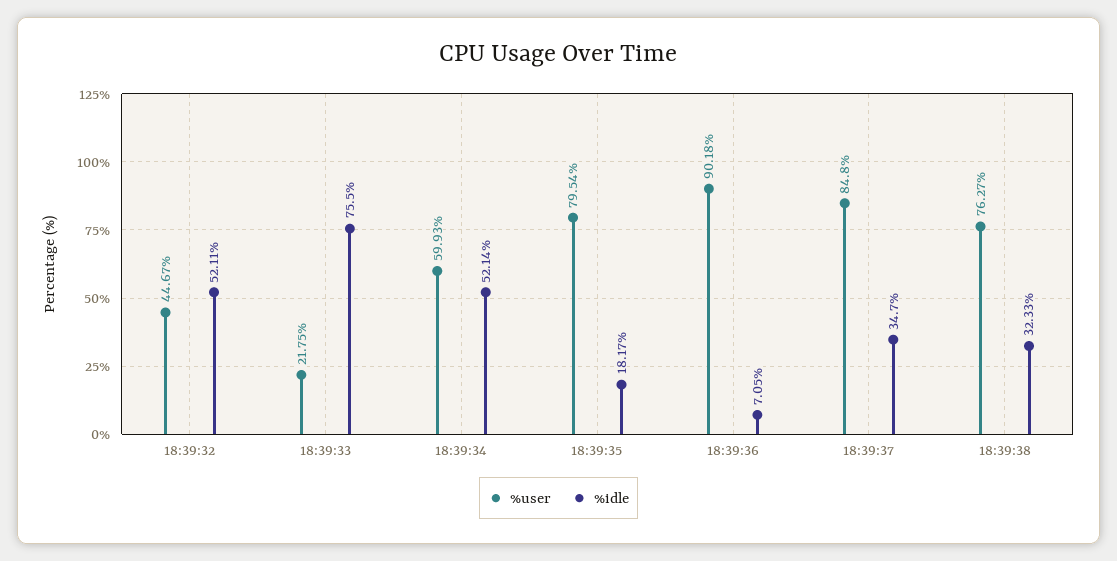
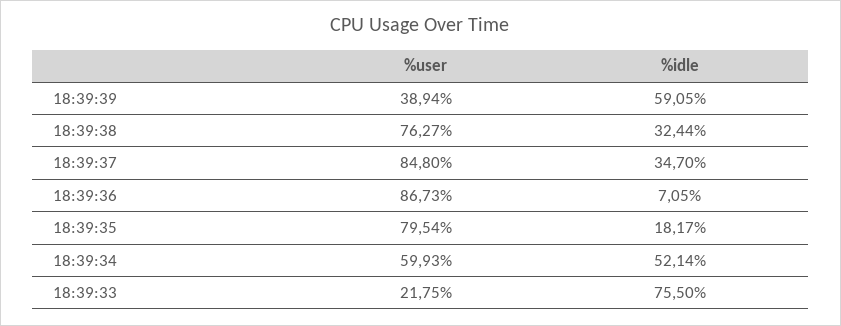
%user, 18:39:32: 44.67 -> none
%idle, 18:39:32: 52.11 -> none
%user, 18:39:36: 90.18 -> 86.73
%idle, 18:39:38: 32.33 -> 32.44
%user, 18:39:39: none -> 38.94
%idle, 18:39:39: none -> 59.05

